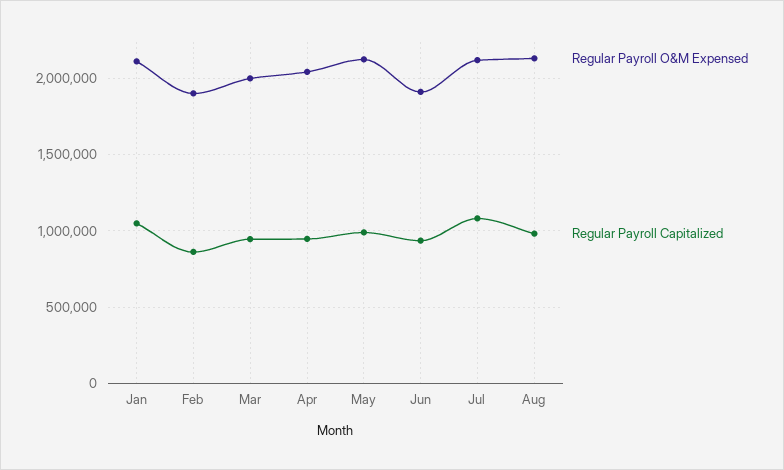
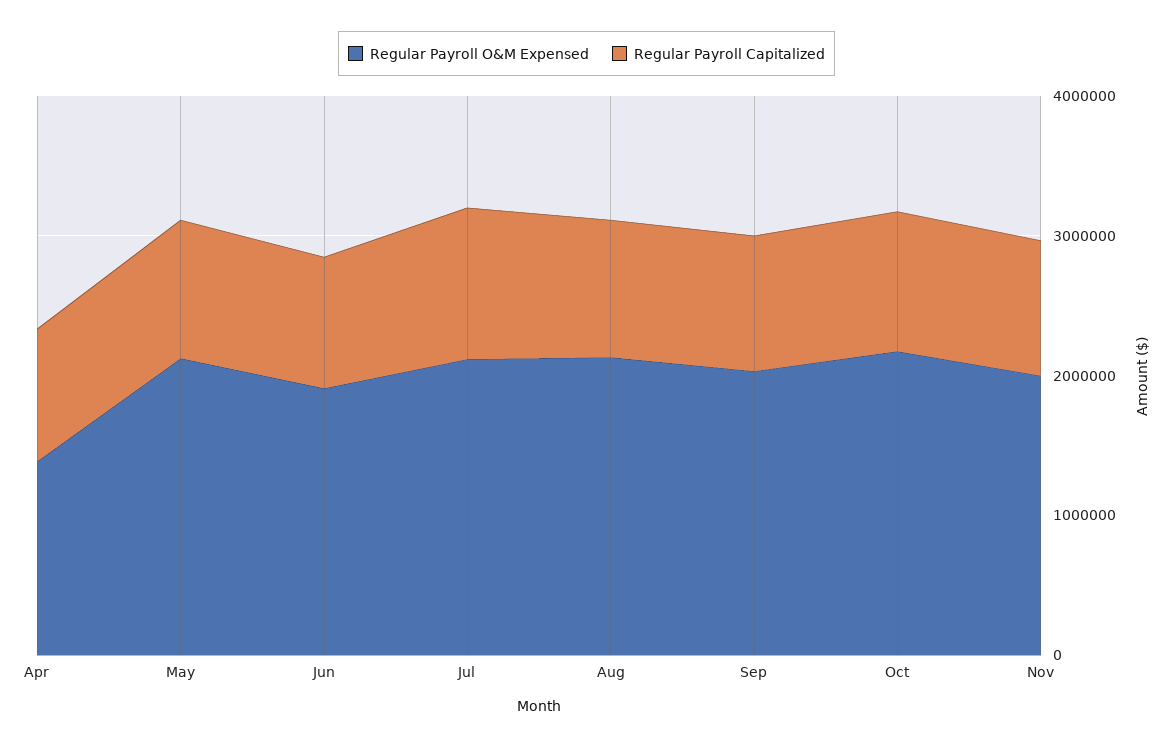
Regular Payroll O&M Expensed, Jan: 2100000 -> none
Regular Payroll Capitalized, Jan: 1050000 -> none
Regular Payroll O&M Expensed, Feb: 1900000 -> none
Regular Payroll Capitalized, Feb: 850000 -> none
Regular Payroll O&M Expensed, Mar: 2000000 -> none
Regular Payroll Capitalized, Mar: 950000 -> none
Regular Payroll O&M Expensed, Apr: 2050000 -> 1400000
Regular Payroll O&M Expensed, Sep: none -> 2000000
Regular Payroll Capitalized, Sep: none -> 1000000
Regular Payroll O&M Expensed, Oct: none -> 2200000
Regular Payroll Capitalized, Oct: none -> 1000000
Regular Payroll O&M Expensed, Nov: none -> 2000000
Regular Payroll Capitalized, Nov: none -> 1000000

